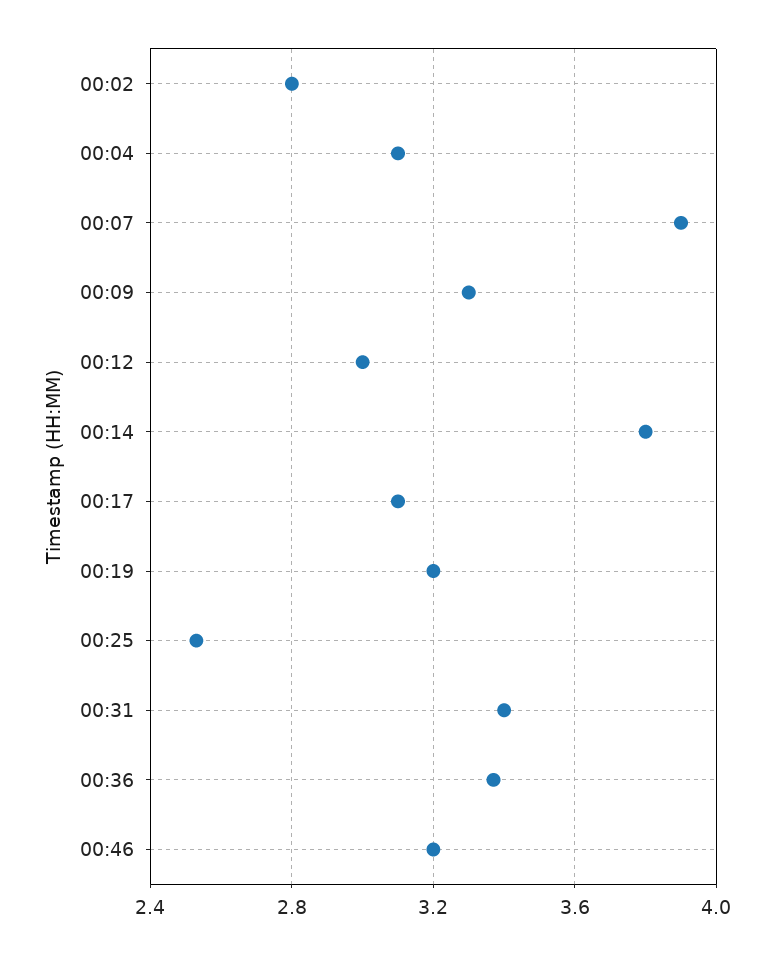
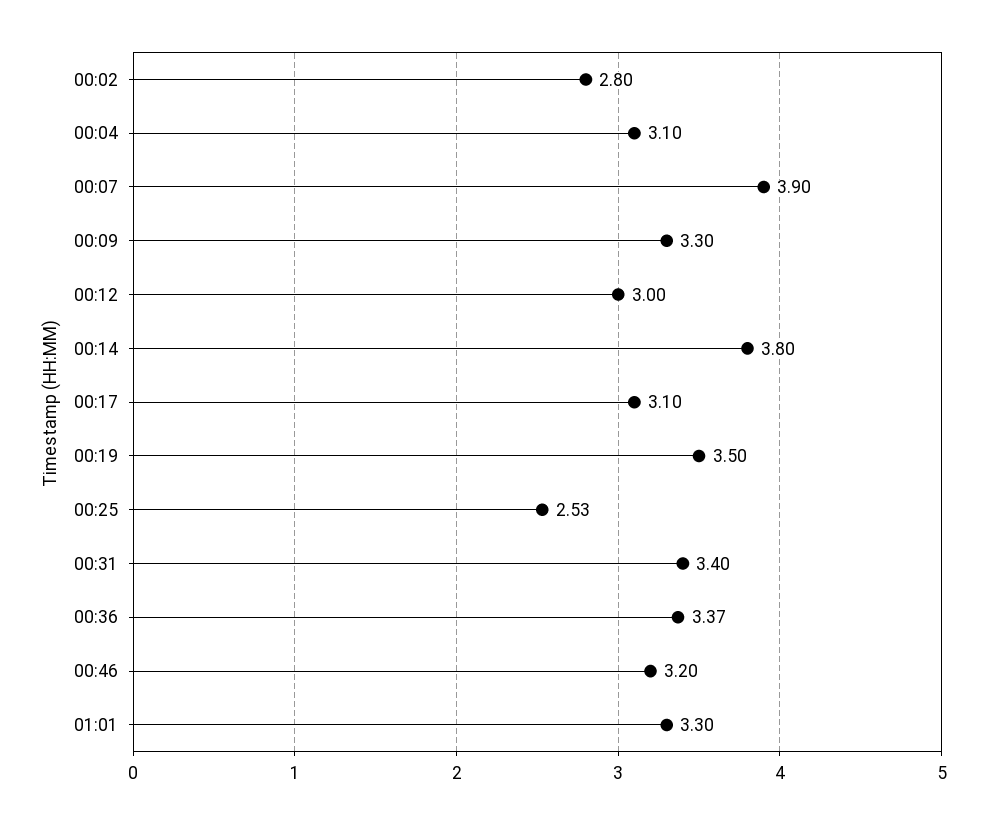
00:19: 3.2 -> 3.5
01:01: none -> 3.3

